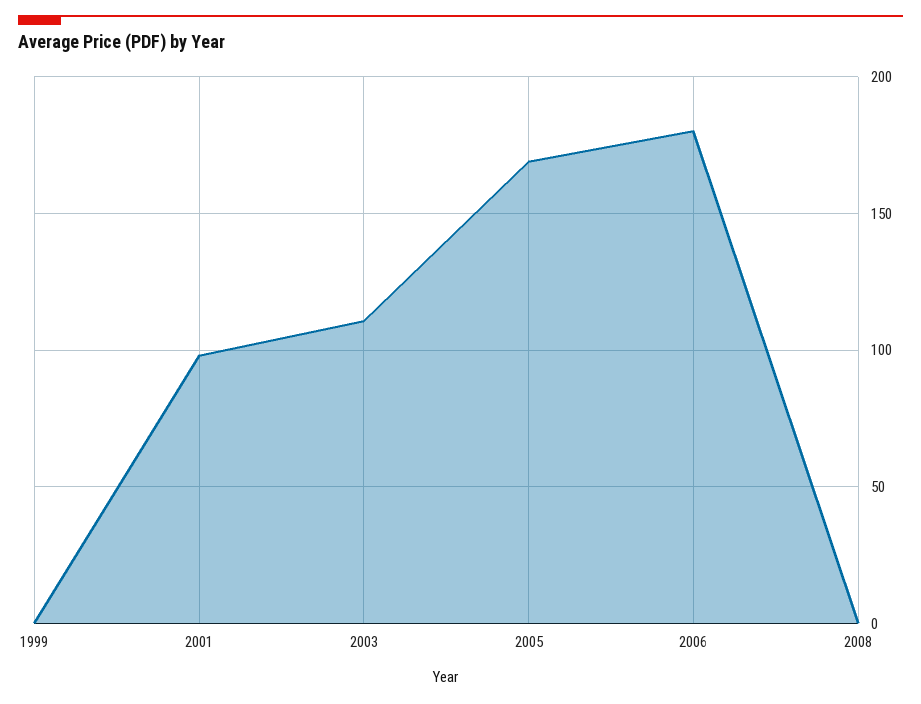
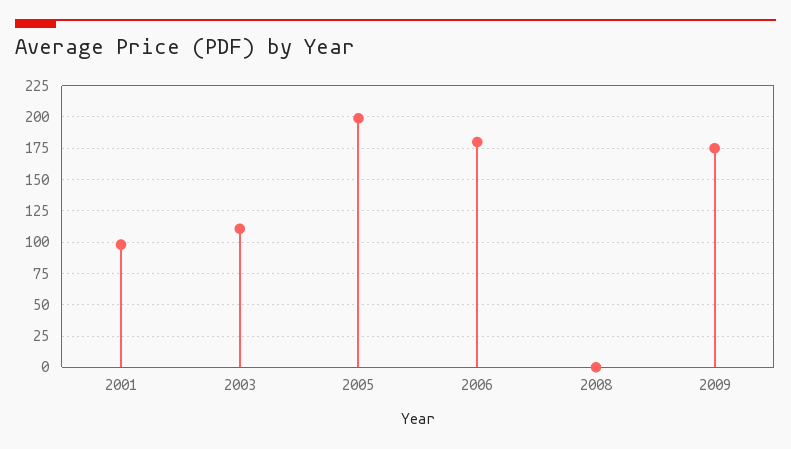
1999: 0 -> none
2005: 170 -> 200
2009: none -> 175

